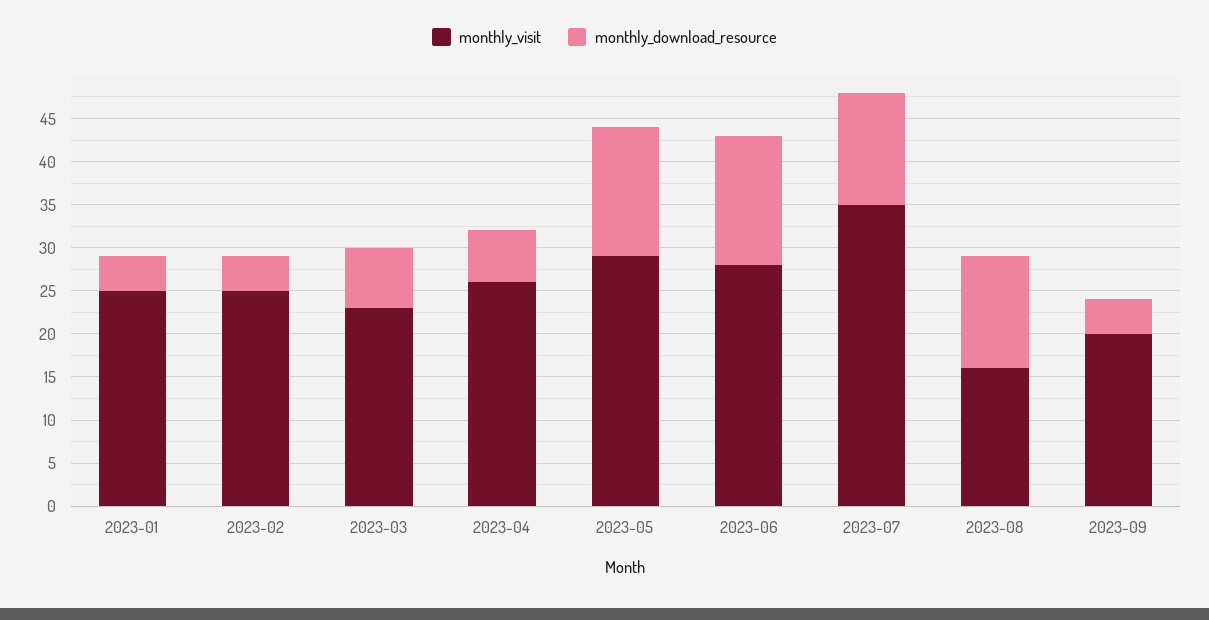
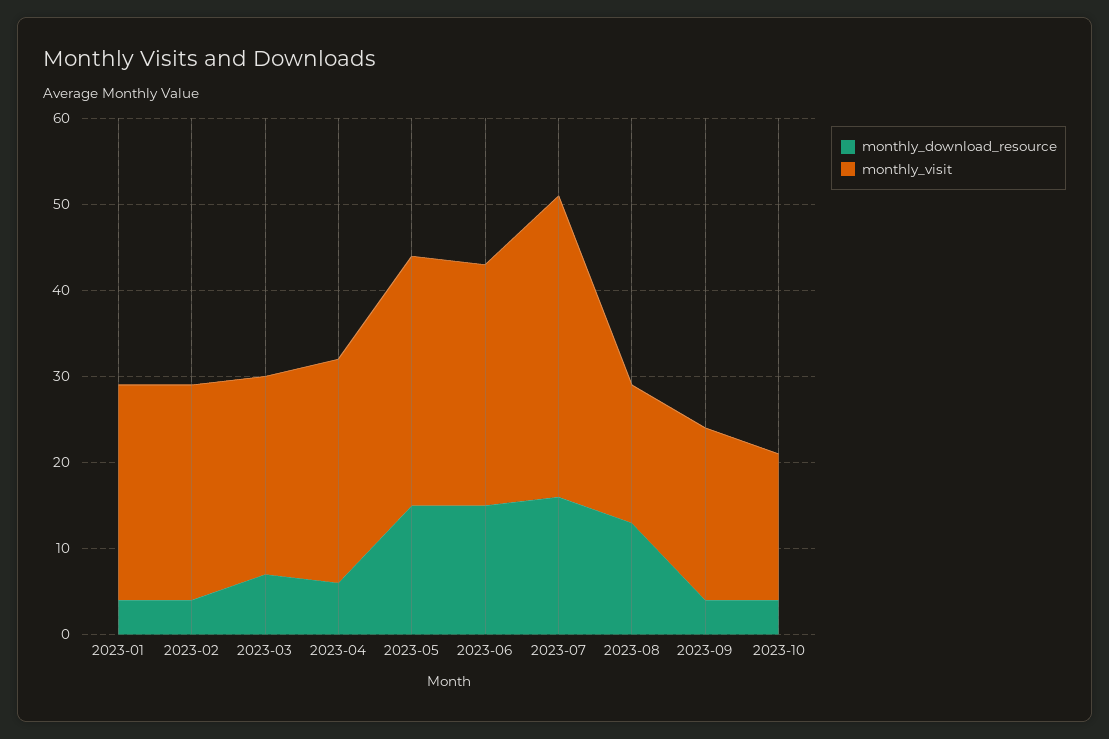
monthly_download_resource, 2023-07: 13 -> 16
monthly_download_resource, 2023-10: none -> 4
monthly_visit, 2023-10: none -> 17

